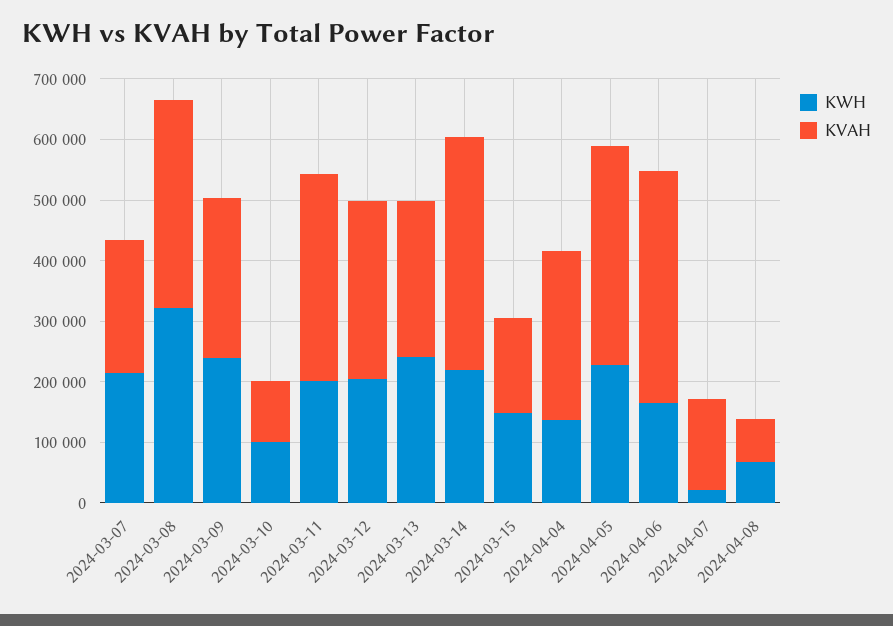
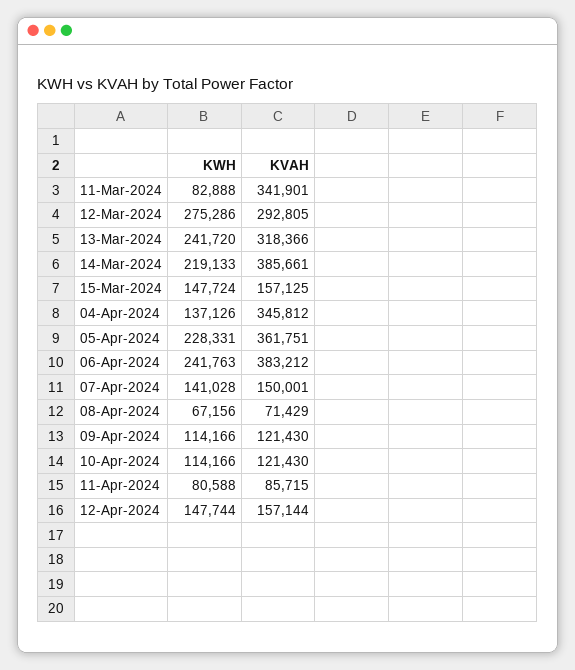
KWH, 2024-03-07: 220000 -> none
KVAH, 2024-03-07: 220000 -> none
KWH, 2024-03-08: 320000 -> none
KVAH, 2024-03-08: 340000 -> none
KWH, 2024-03-09: 240000 -> none
KVAH, 2024-03-09: 260000 -> none
KWH, 2024-03-10: 100000 -> none
KVAH, 2024-03-10: 100000 -> none
KWH, 2024-03-11: 200000 -> 82888
KWH, 2024-03-12: 200000 -> 275286
KVAH, 2024-03-13: 260000 -> 318366
KVAH, 2024-04-04: 280000 -> 345812
KWH, 2024-04-06: 160000 -> 241763
KWH, 2024-04-07: 20000 -> 141028
KWH, 09-Apr-2024: none -> 114166
KVAH, 09-Apr-2024: none -> 121430
KWH, 10-Apr-2024: none -> 114166
KVAH, 10-Apr-2024: none -> 121430
KWH, 11-Apr-2024: none -> 80588
KVAH, 11-Apr-2024: none -> 85715
KWH, 12-Apr-2024: none -> 147744
KVAH, 12-Apr-2024: none -> 157144

